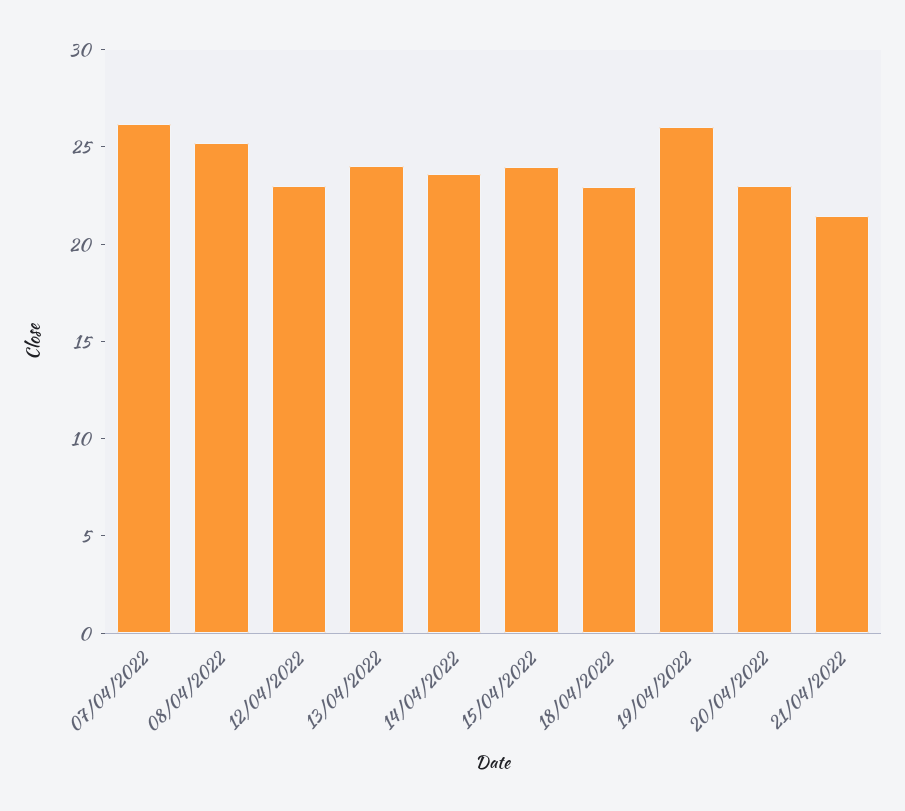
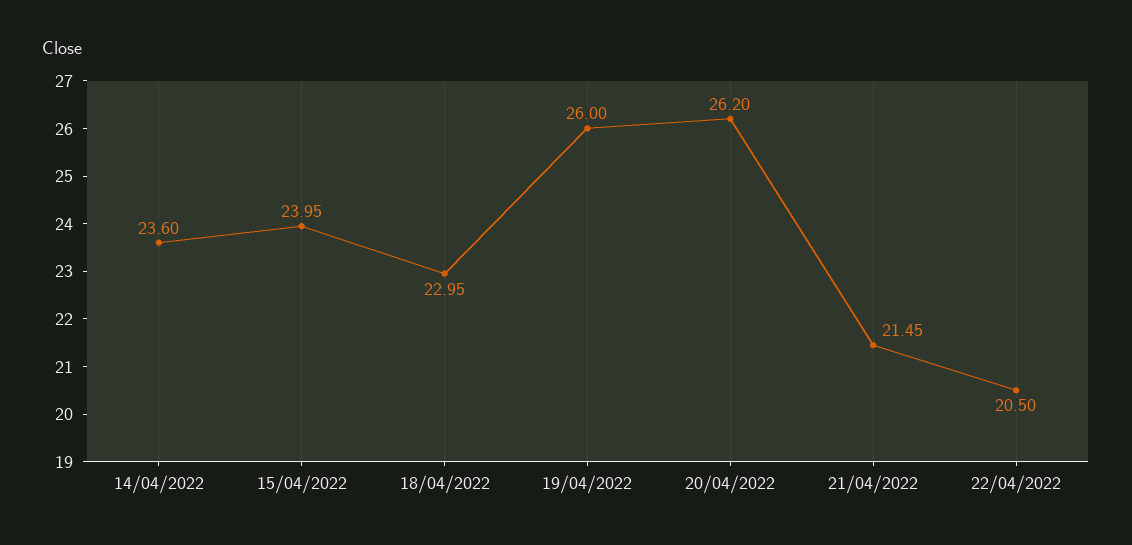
07/04/2022: 26 -> none
08/04/2022: 25 -> none
12/04/2022: 23 -> none
13/04/2022: 24 -> none
20/04/2022: 23 -> 26.2
22/04/2022: none -> 20.5

